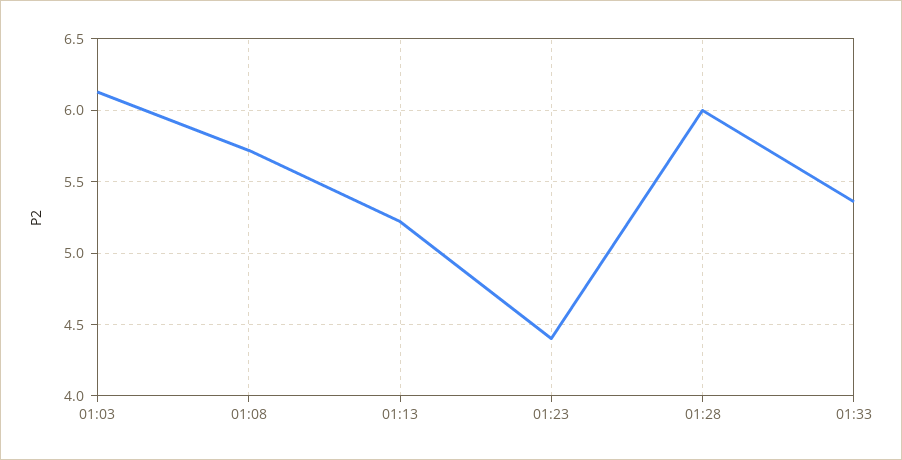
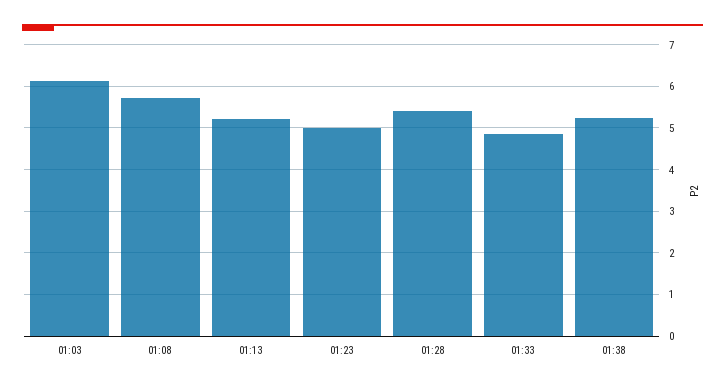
01:23: 4.4 -> 5
01:28: 6 -> 5.4
01:33: 5.35 -> 4.8
01:38: none -> 5.2

